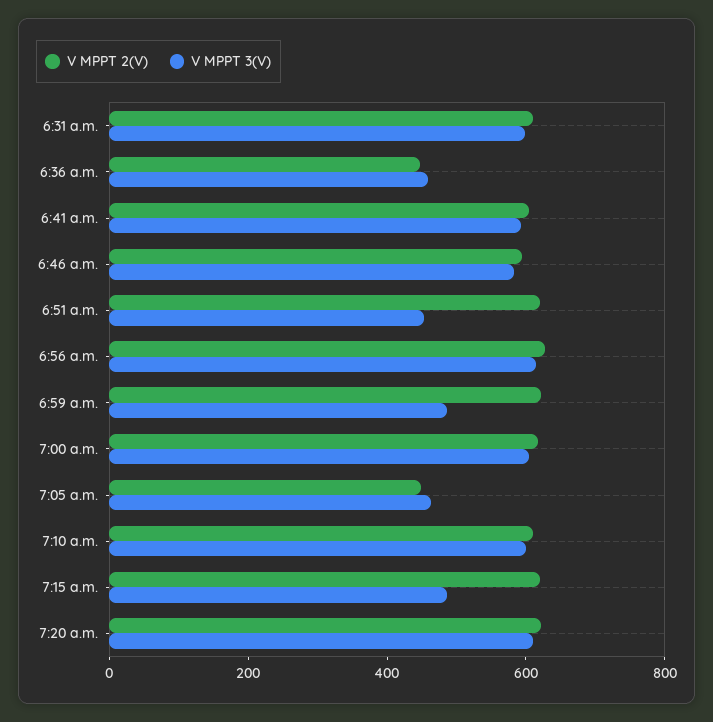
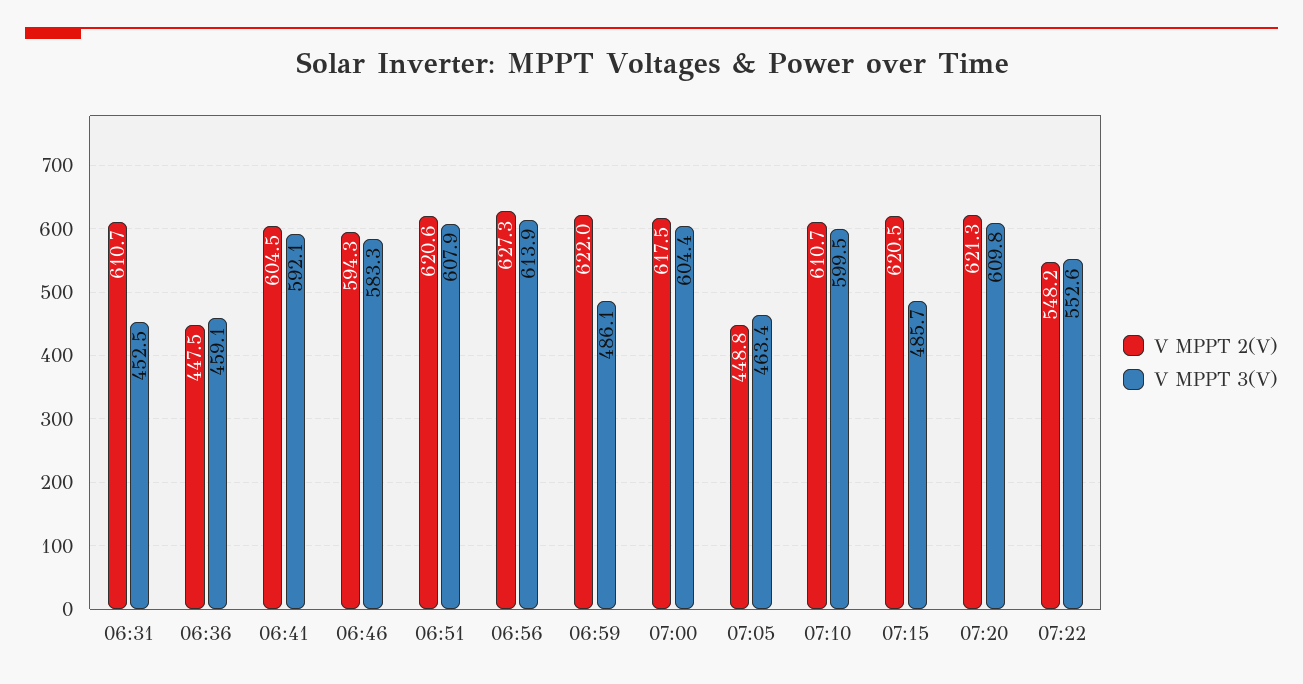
V MPPT 3(V), 6:31 a.m.: 600 -> 452.5
V MPPT 3(V), 6:51 a.m.: 450 -> 607.9
V MPPT 2(V), 07:22: none -> 548.2
V MPPT 3(V), 07:22: none -> 552.6

